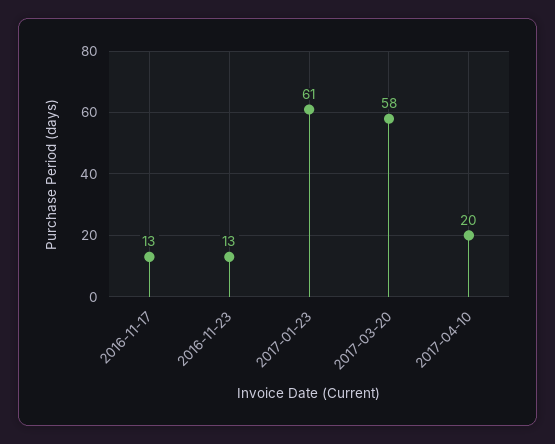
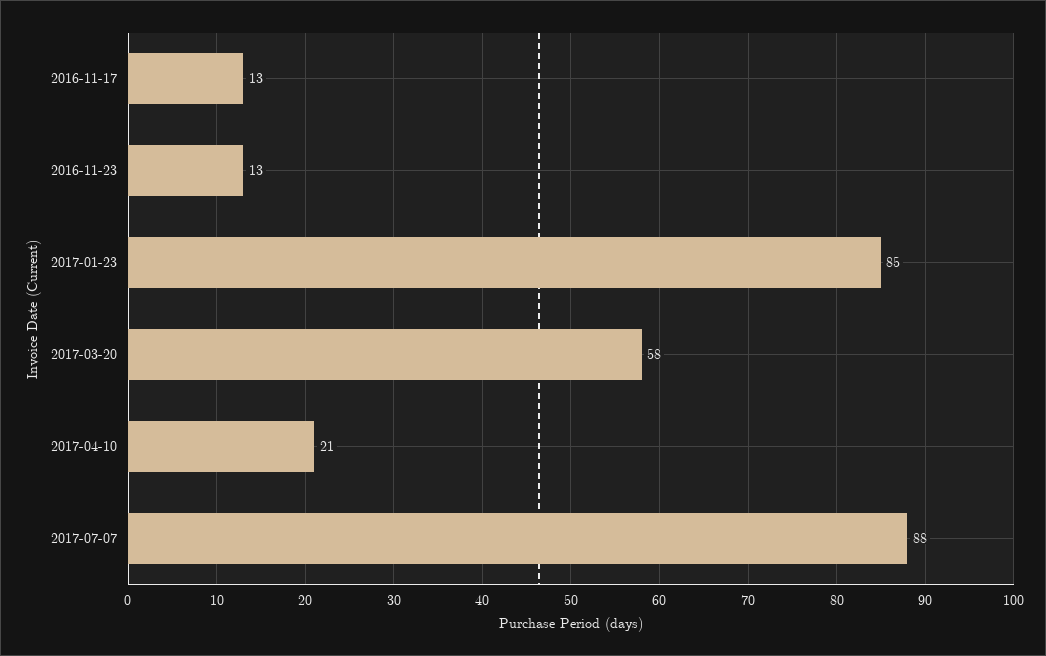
2017-01-23: 61 -> 85
2017-04-10: 20 -> 21
2017-07-07: none -> 88

